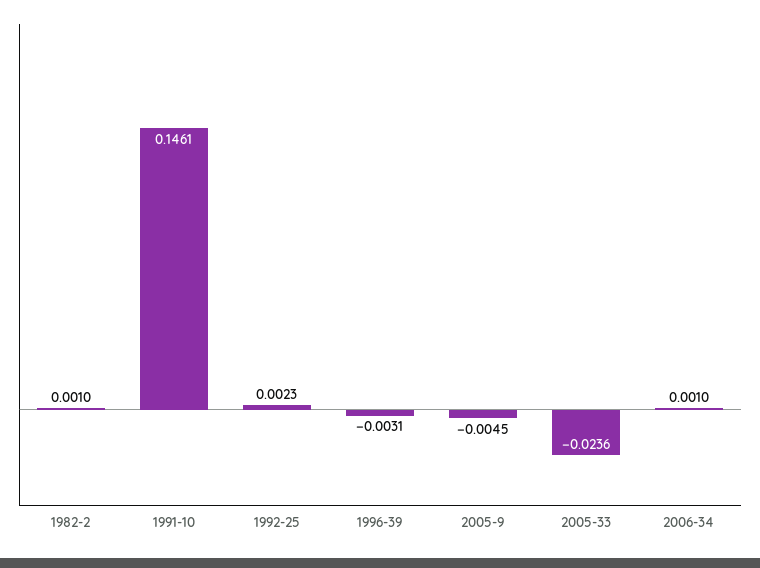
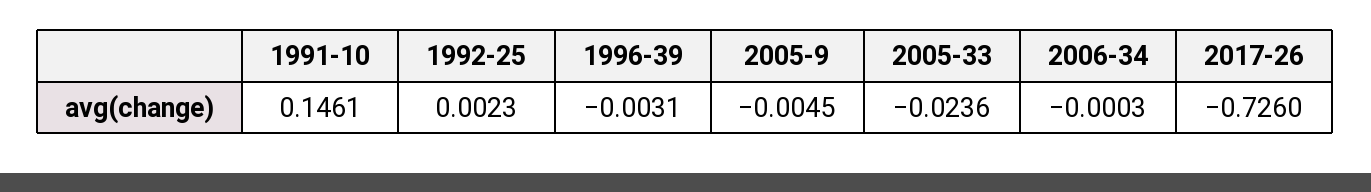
1982-2: 0.001 -> none
2006-34: 0.001 -> -0.0003
2017-26: none -> -0.726

